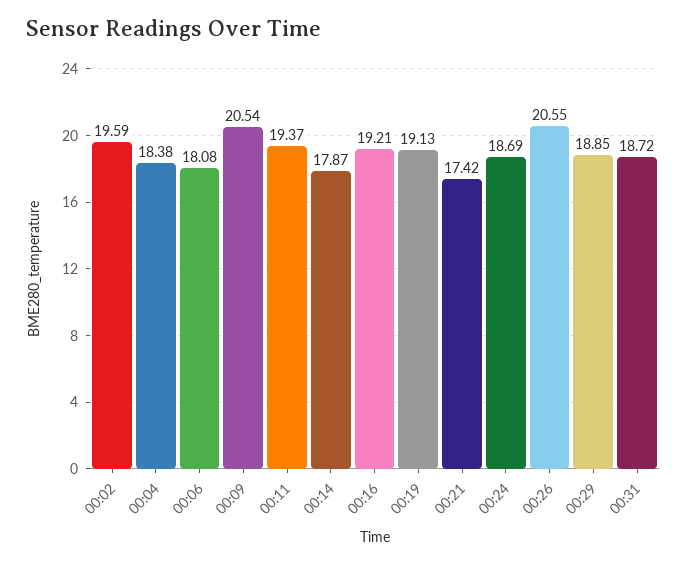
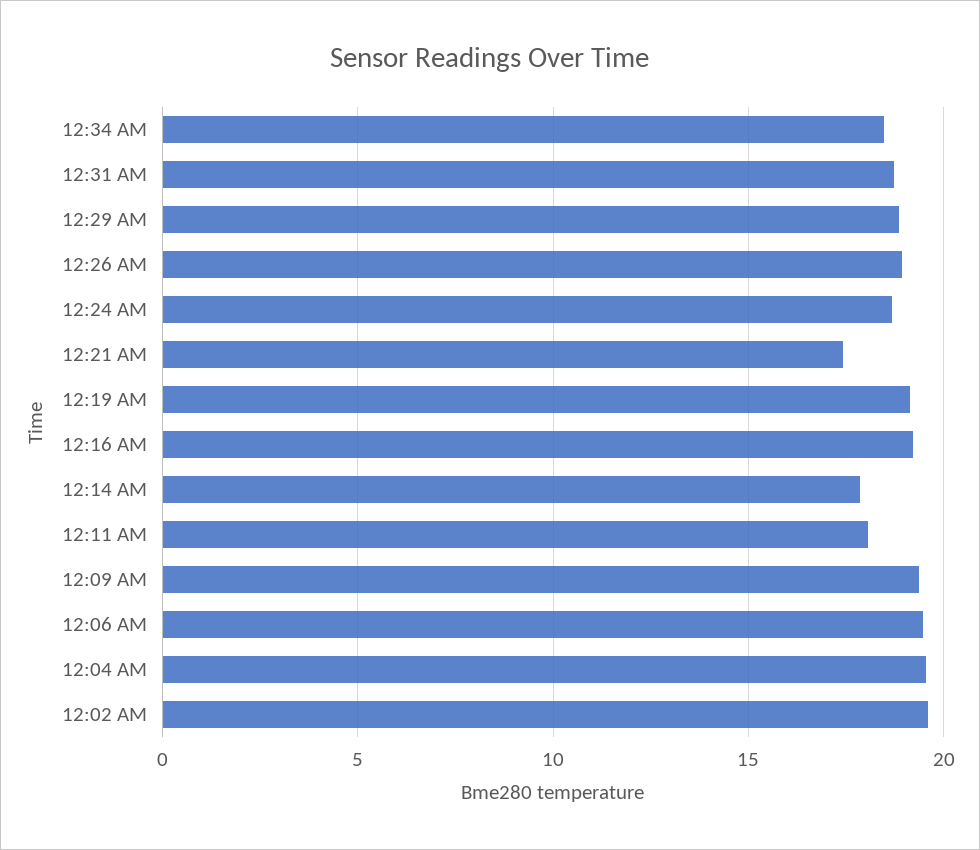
00:04: 18.38 -> 19.5
00:06: 18.08 -> 19.5
00:09: 20.54 -> 19.5
00:11: 19.37 -> 18
00:26: 20.55 -> 19
12:34 AM: none -> 18.5

